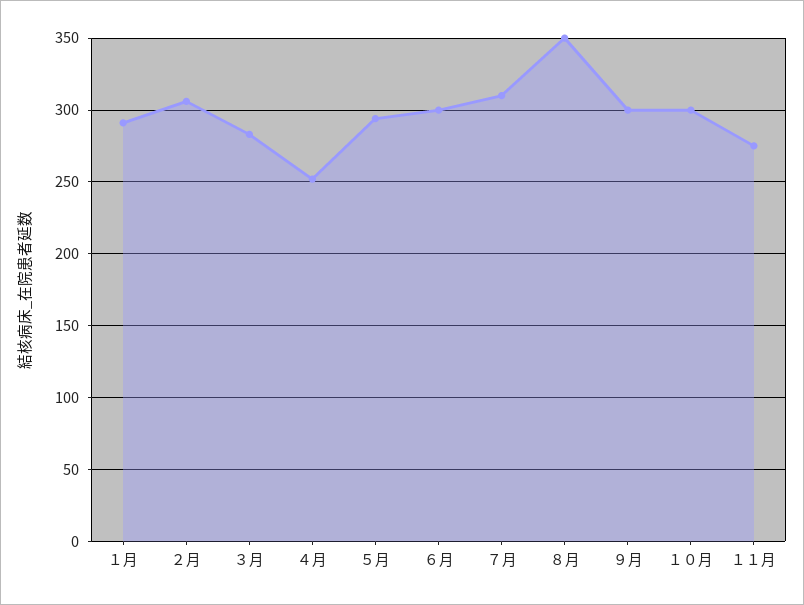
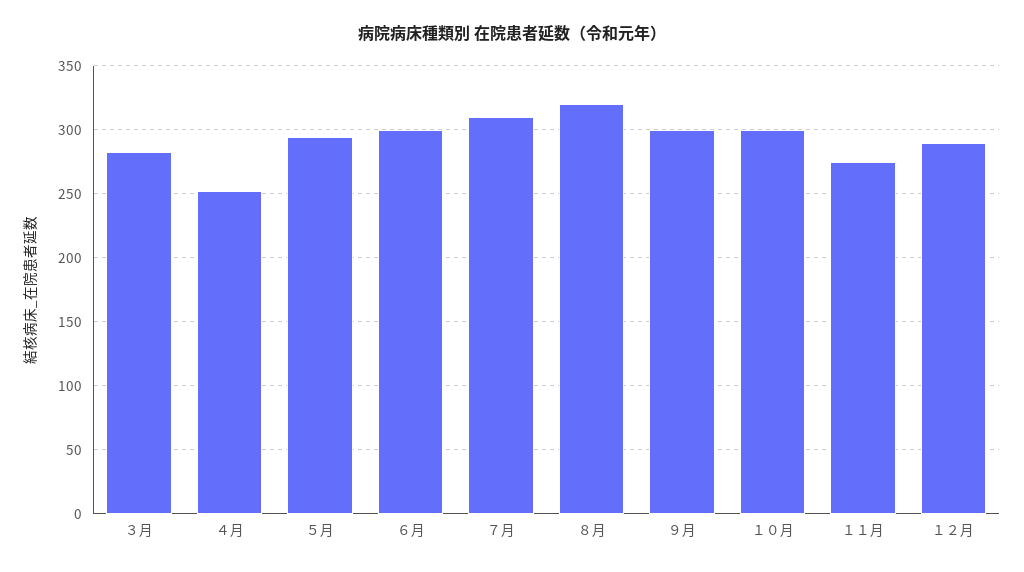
１月: 290 -> none
２月: 305 -> none
８月: 350 -> 320
１２月: none -> 290

